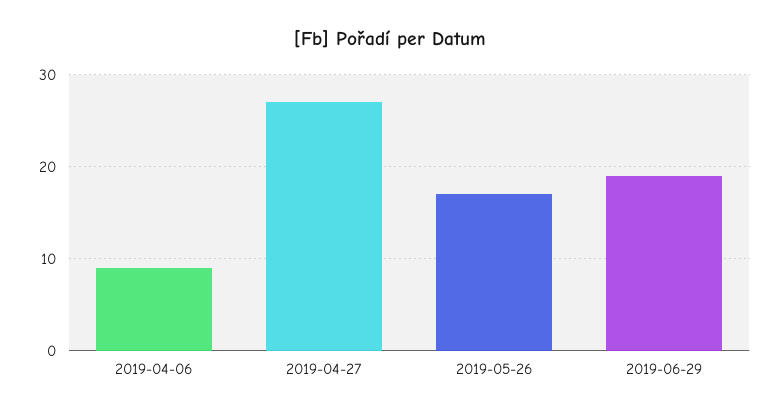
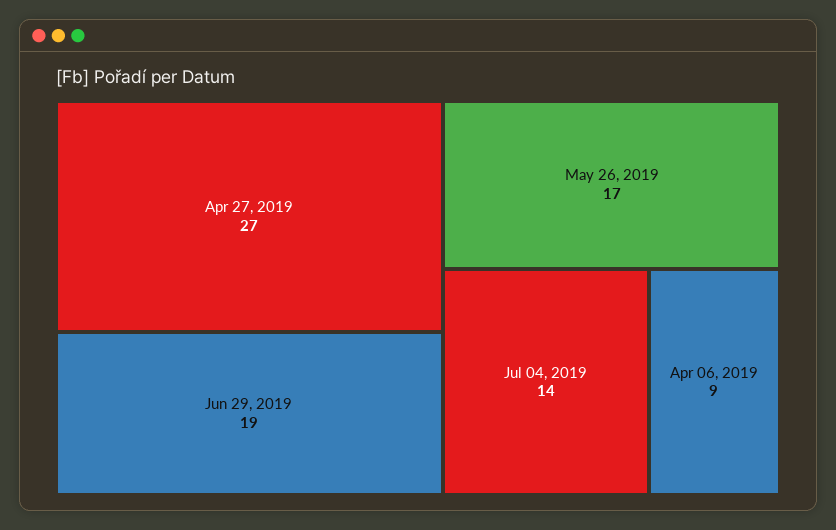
Jul 04, 2019: none -> 14

